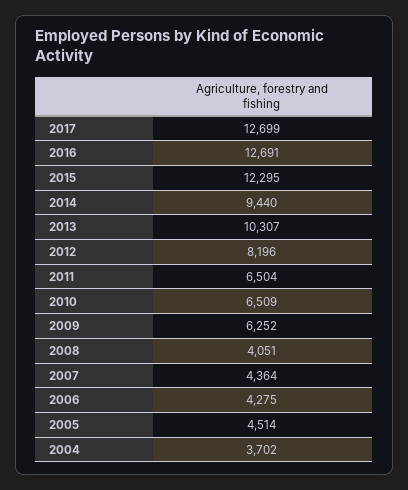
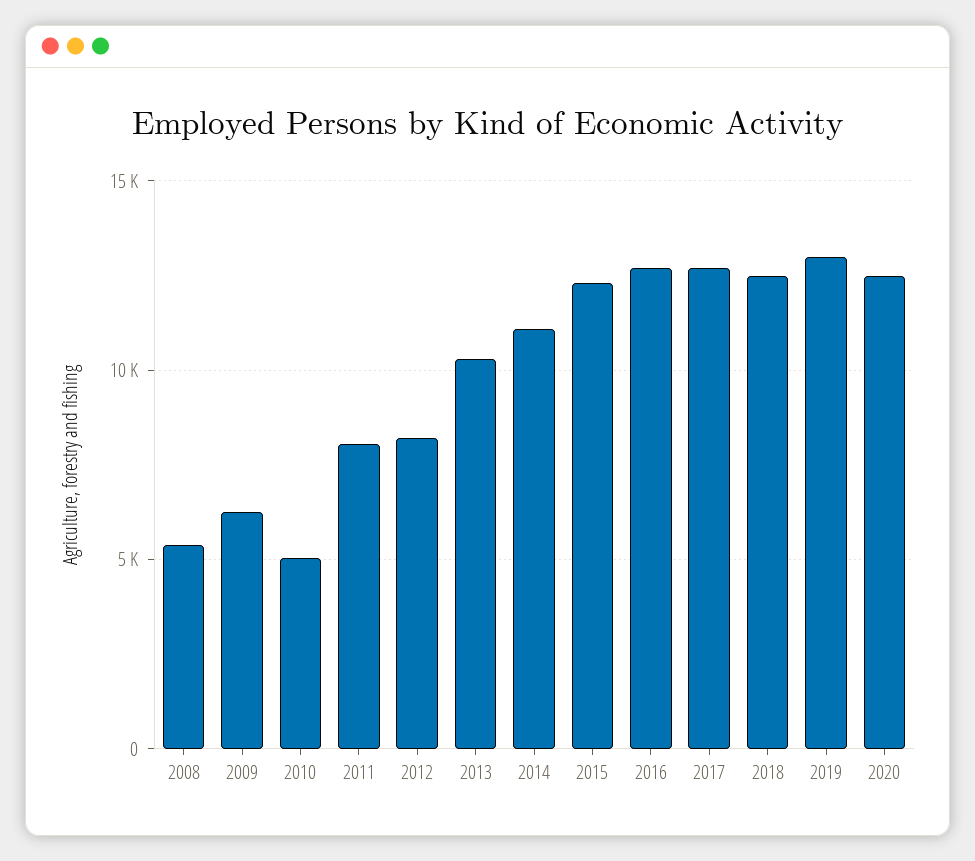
2014: 9440 -> 11000
2011: 6504 -> 8000
2010: 6509 -> 5000
2008: 4051 -> 5500
2007: 4364 -> none
2006: 4275 -> none
2005: 4514 -> none
2004: 3702 -> none
2018: none -> 12500
2019: none -> 13000
2020: none -> 12500

